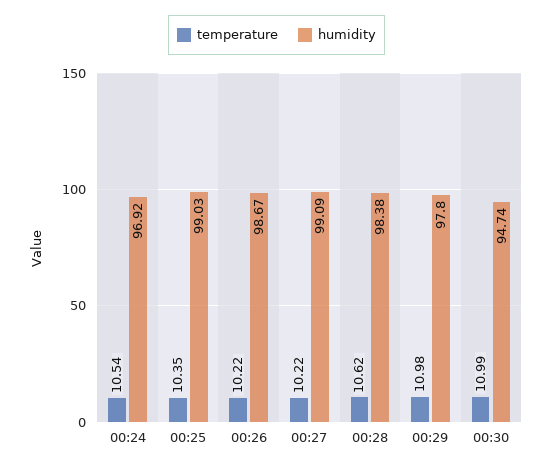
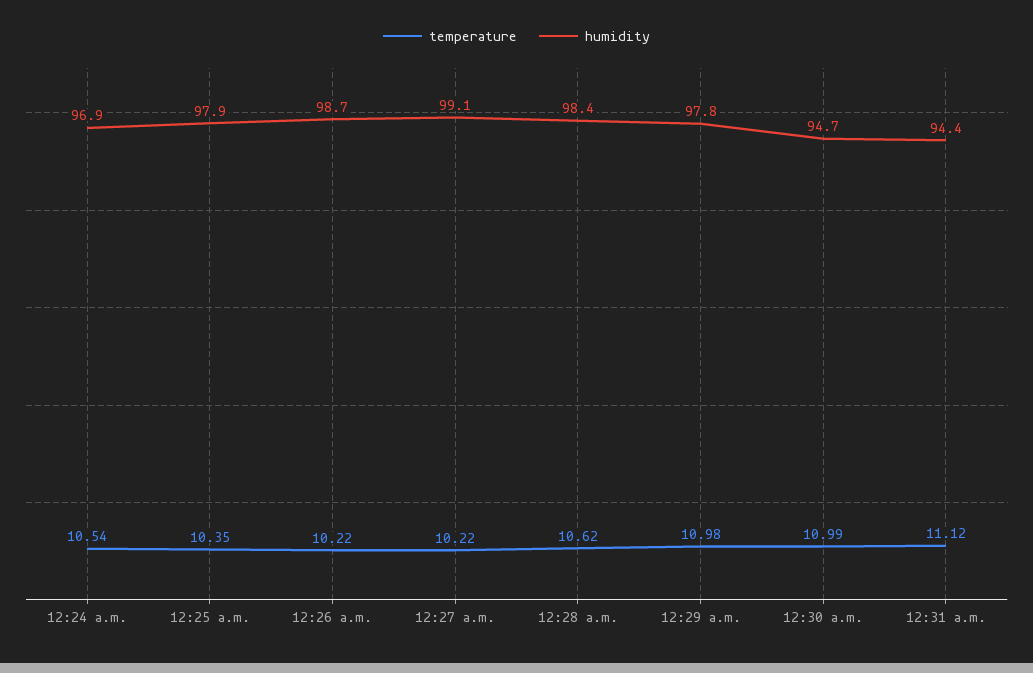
humidity, 00:25: 99.03 -> 97.9
temperature, 12:31 a.m.: none -> 11.12
humidity, 12:31 a.m.: none -> 94.4

